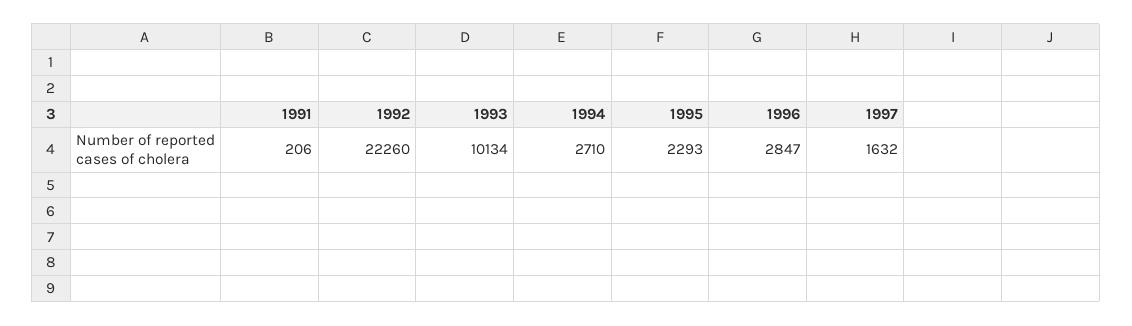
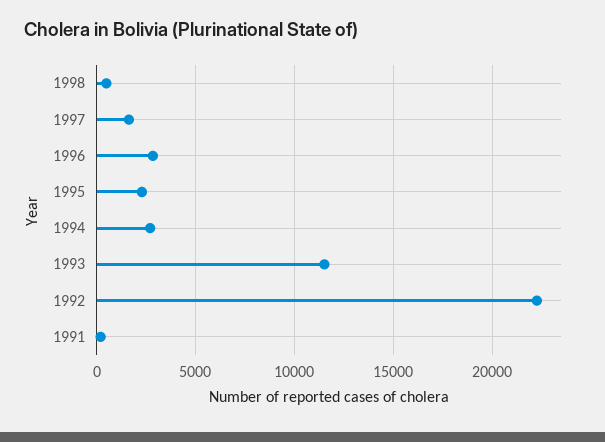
1993: 10134 -> 11500
1998: none -> 500

